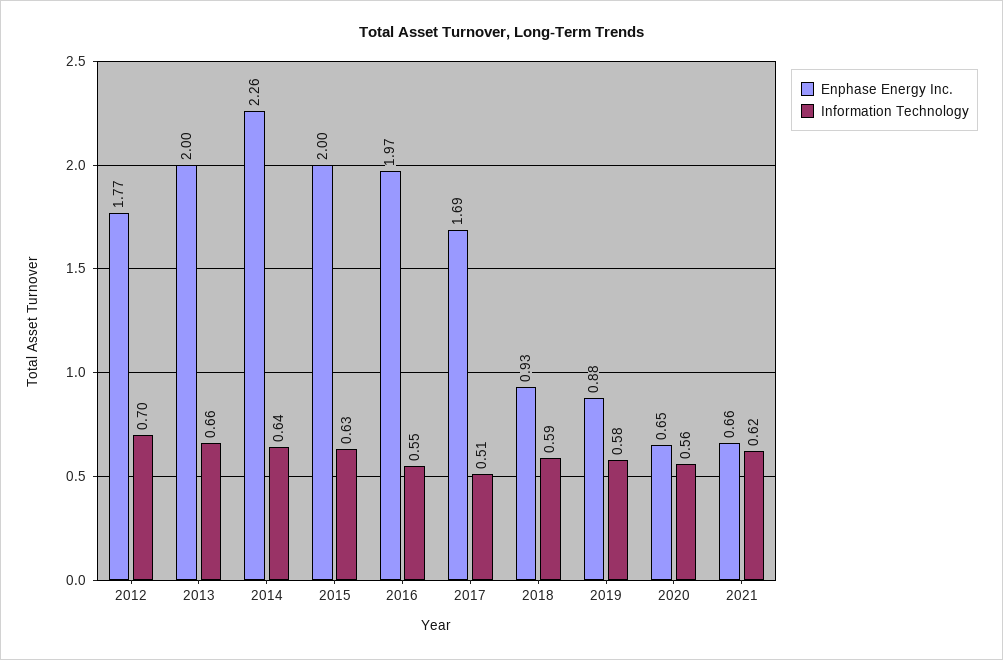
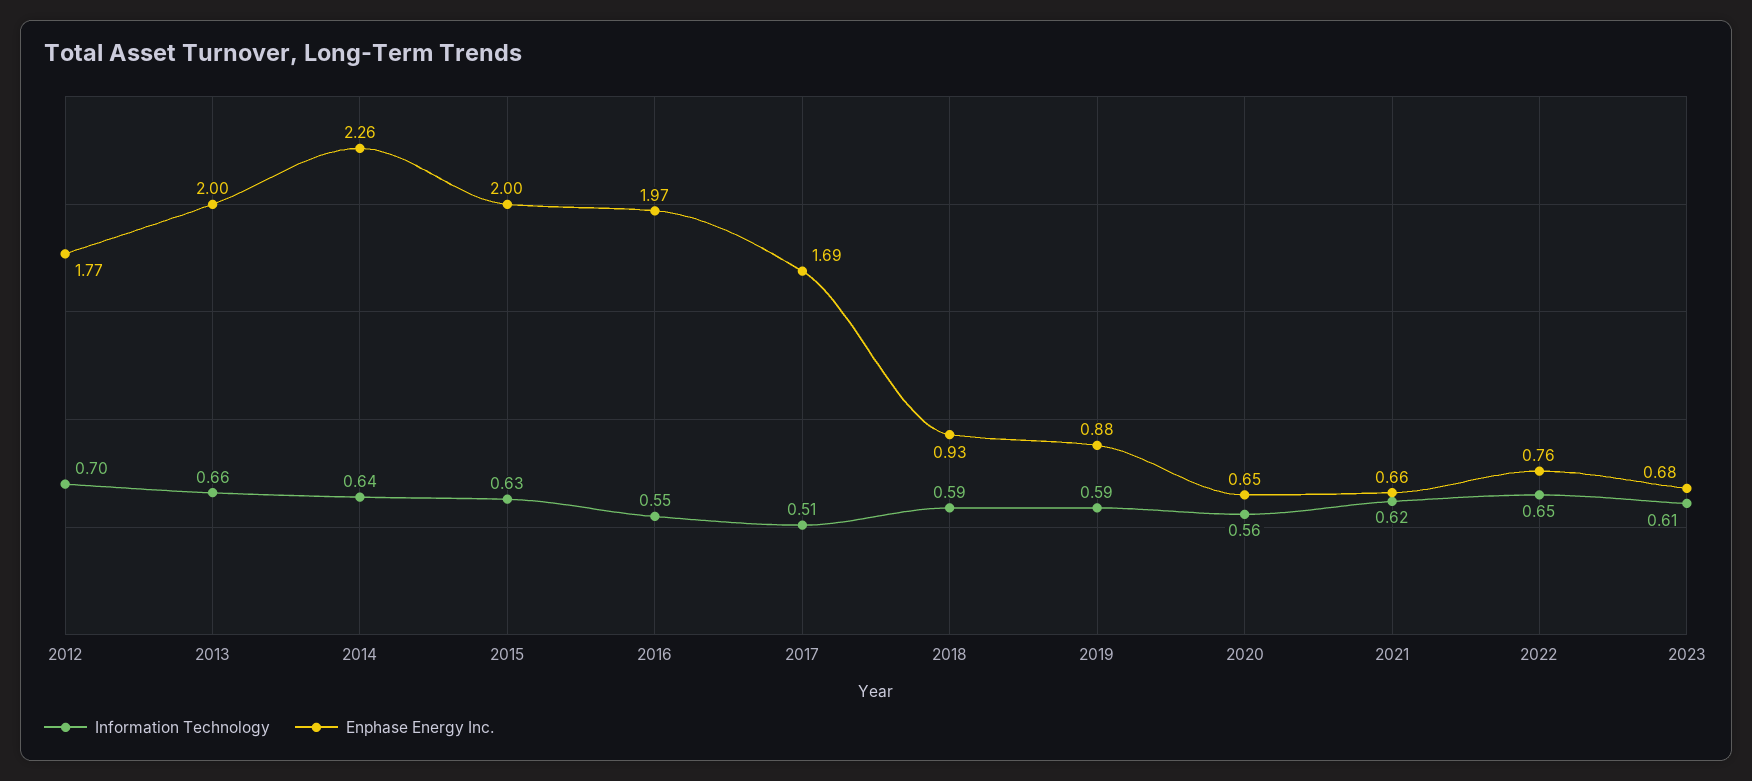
Information Technology, 2019: 0.58 -> 0.59
Information Technology, 2022: none -> 0.65
Enphase Energy Inc., 2022: none -> 0.76
Information Technology, 2023: none -> 0.61
Enphase Energy Inc., 2023: none -> 0.68

